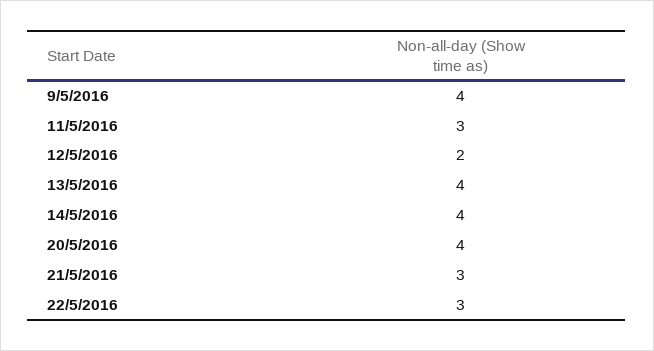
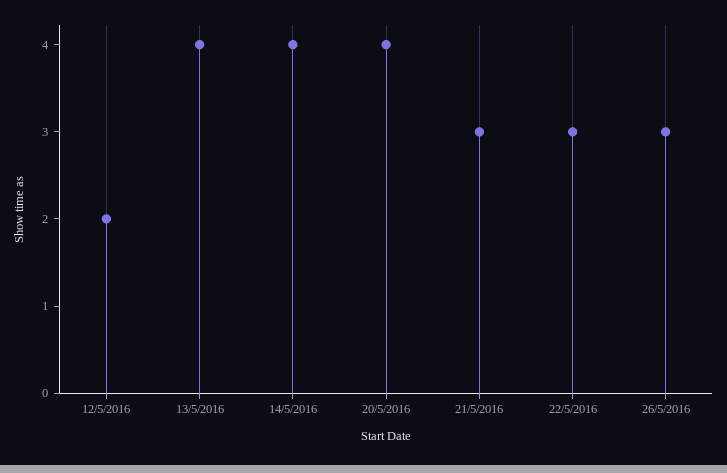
9/5/2016: 4 -> none
11/5/2016: 3 -> none
26/5/2016: none -> 3

